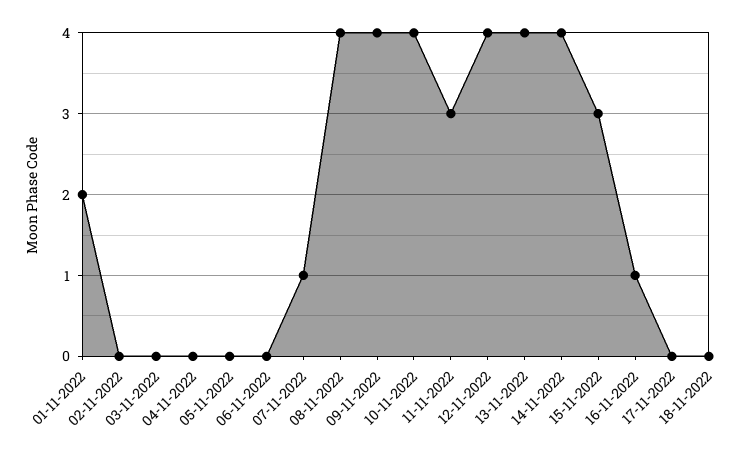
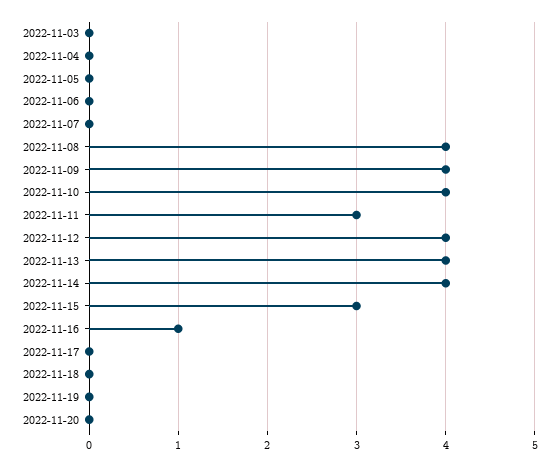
01-11-2022: 2 -> none
02-11-2022: 0 -> none
07-11-2022: 1 -> 0
2022-11-19: none -> 0
2022-11-20: none -> 0

